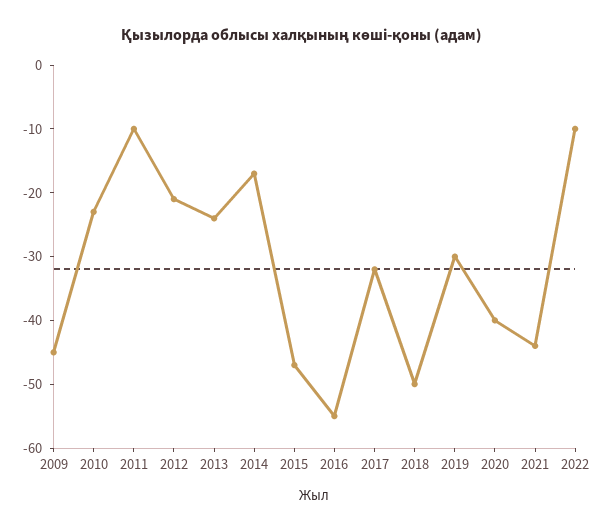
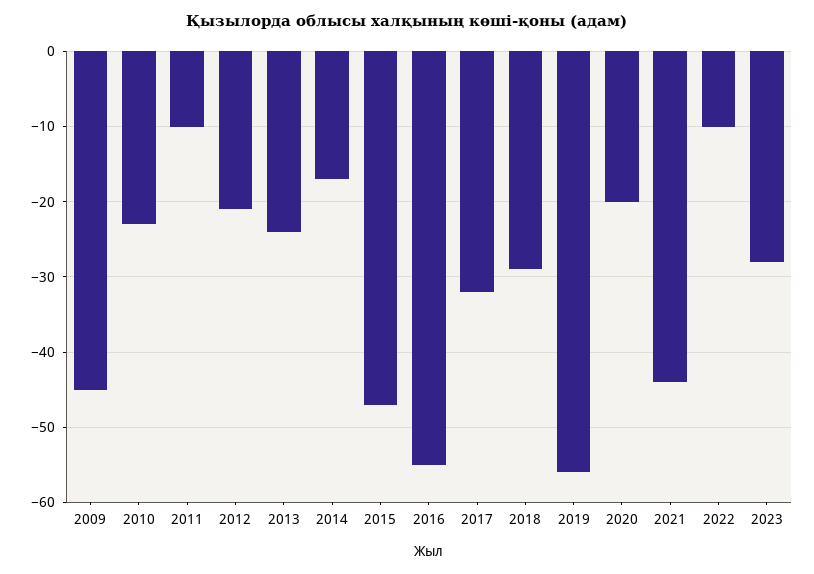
2018: -50 -> -29
2019: -30 -> -56
2020: -40 -> -20
2023: none -> -28

